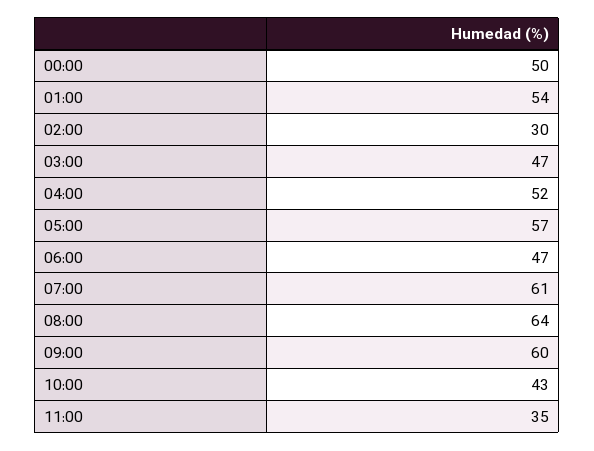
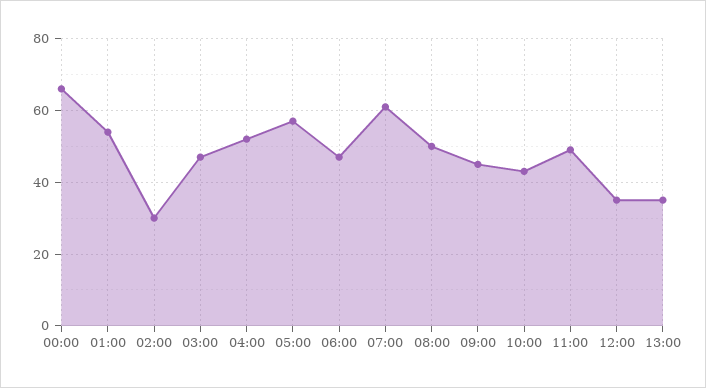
00:00: 50 -> 65
08:00: 64 -> 50
09:00: 60 -> 45
11:00: 35 -> 50
12:00: none -> 35
13:00: none -> 35

